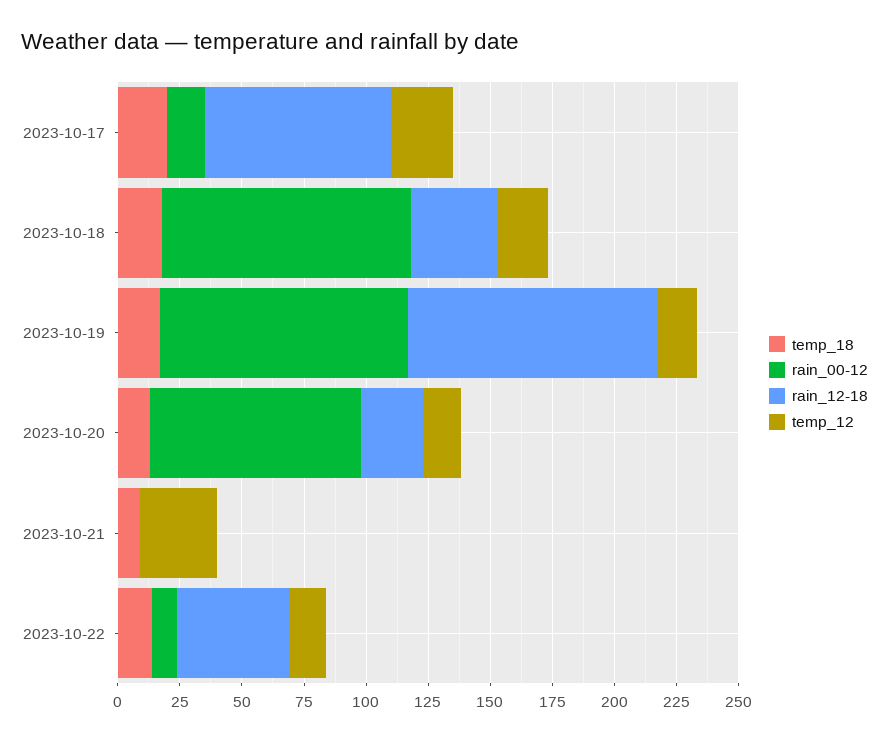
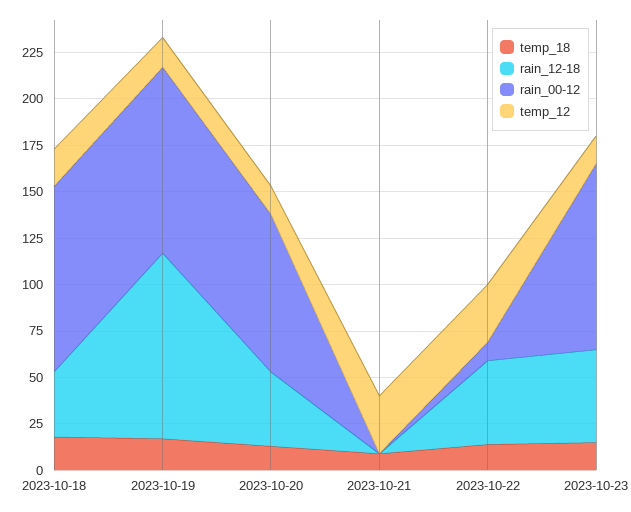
temp_18, 2023-10-17: 20 -> none
rain_00-12, 2023-10-17: 15 -> none
rain_12-18, 2023-10-17: 75 -> none
temp_12, 2023-10-17: 25 -> none
rain_12-18, 2023-10-20: 25 -> 40
temp_12, 2023-10-22: 15 -> 30
temp_18, 2023-10-23: none -> 15
rain_12-18, 2023-10-23: none -> 50
rain_00-12, 2023-10-23: none -> 100
temp_12, 2023-10-23: none -> 15

